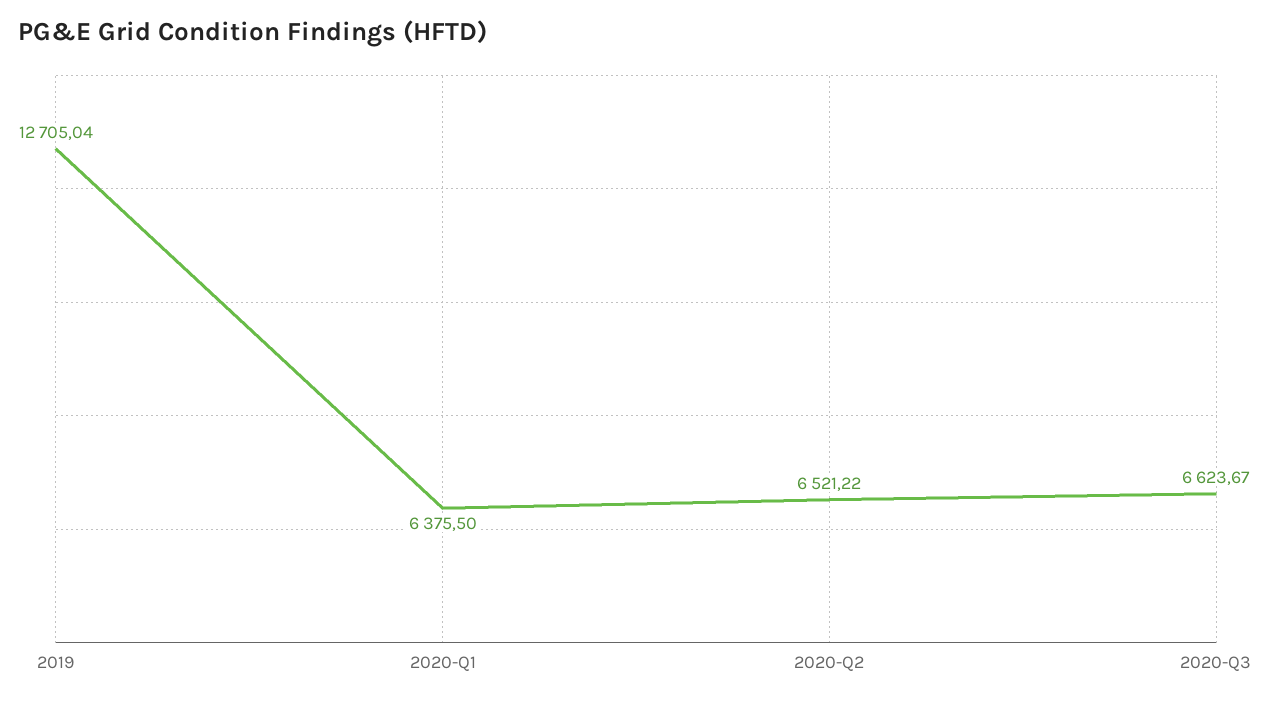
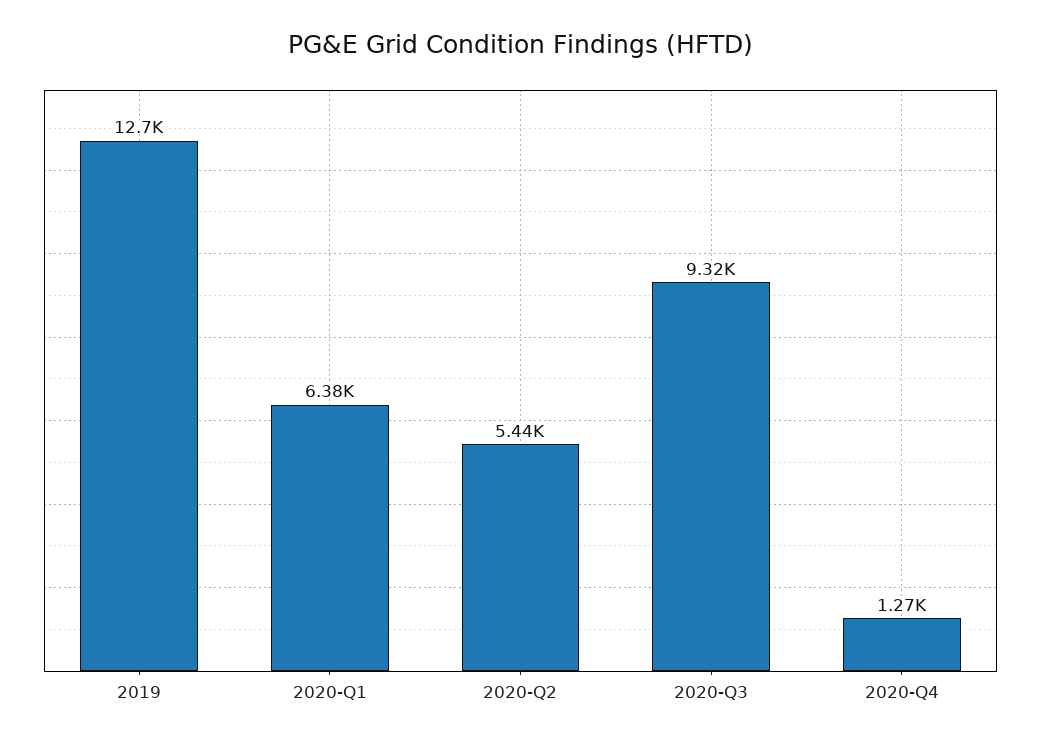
2020-Q2: 6521.22 -> 5440
2020-Q3: 6623.67 -> 9320
2020-Q4: none -> 1270

